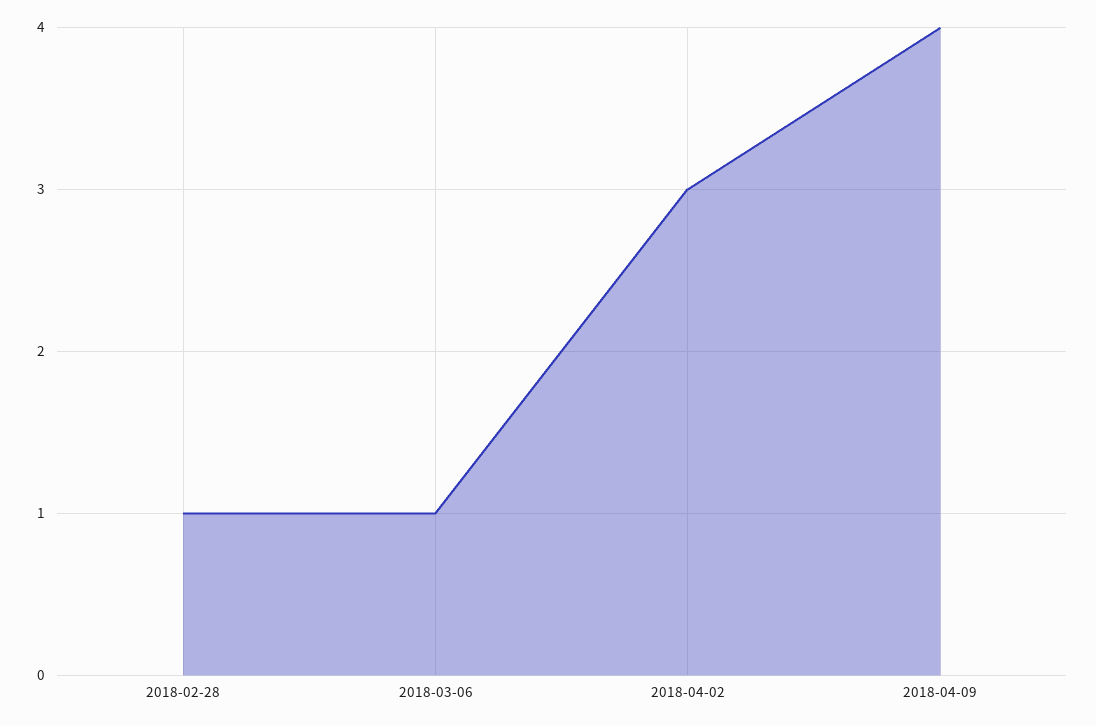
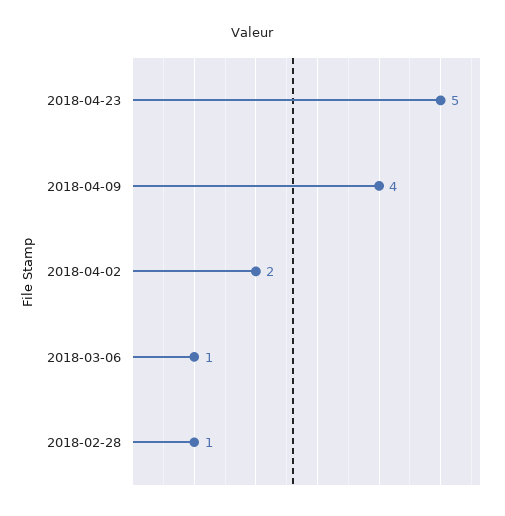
2018-04-02: 3 -> 2
2018-04-23: none -> 5

